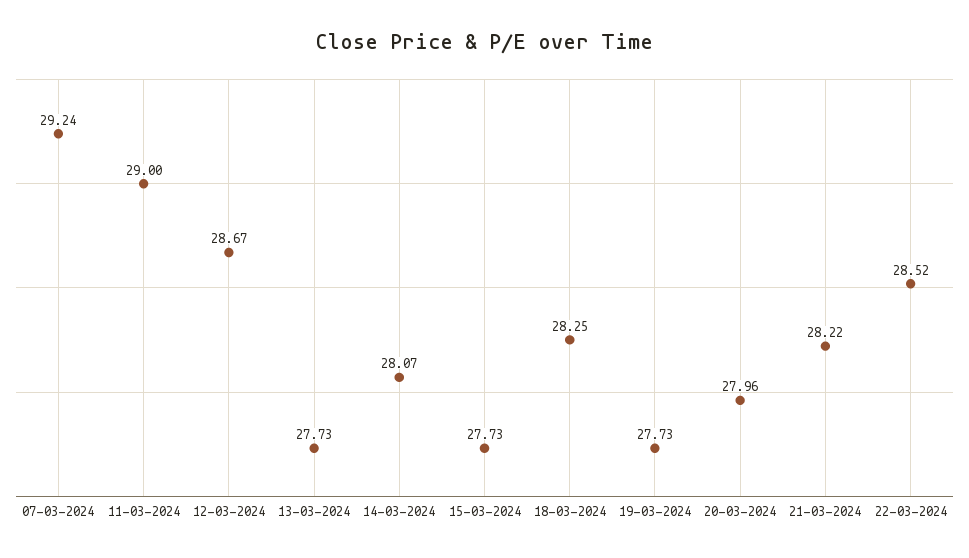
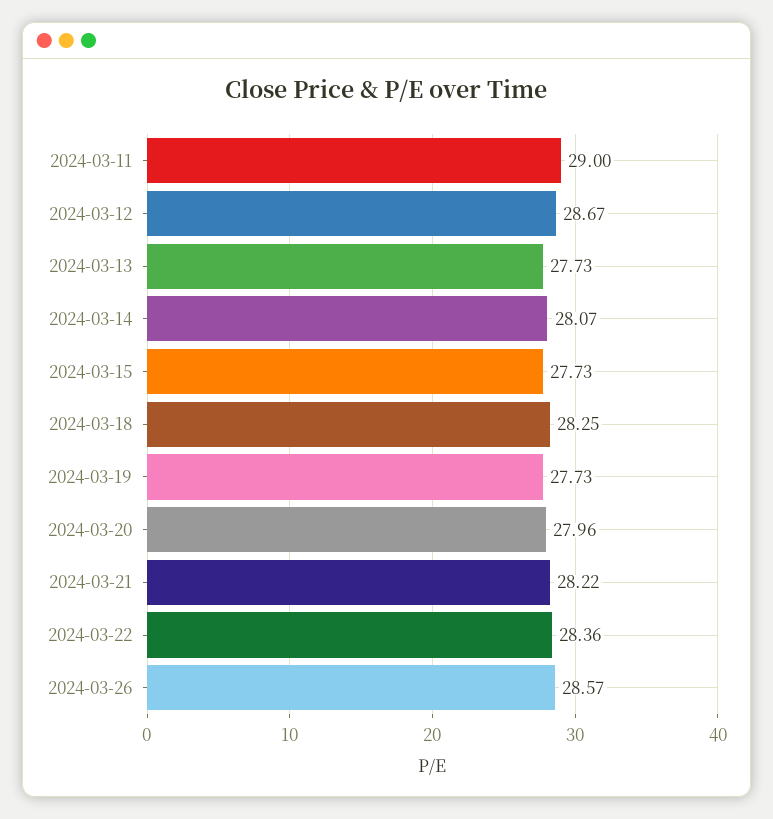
07-03-2024: 29.24 -> none
22-03-2024: 28.52 -> 28.36
2024-03-26: none -> 28.57

